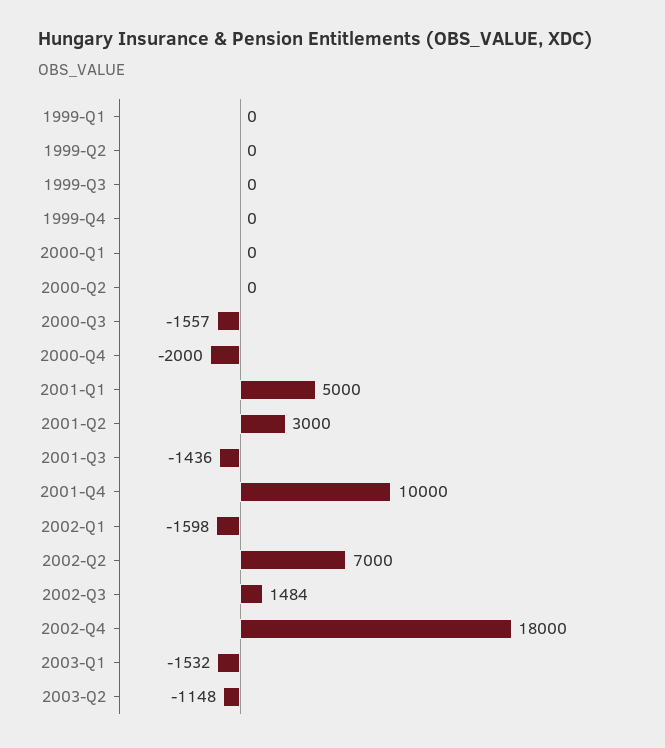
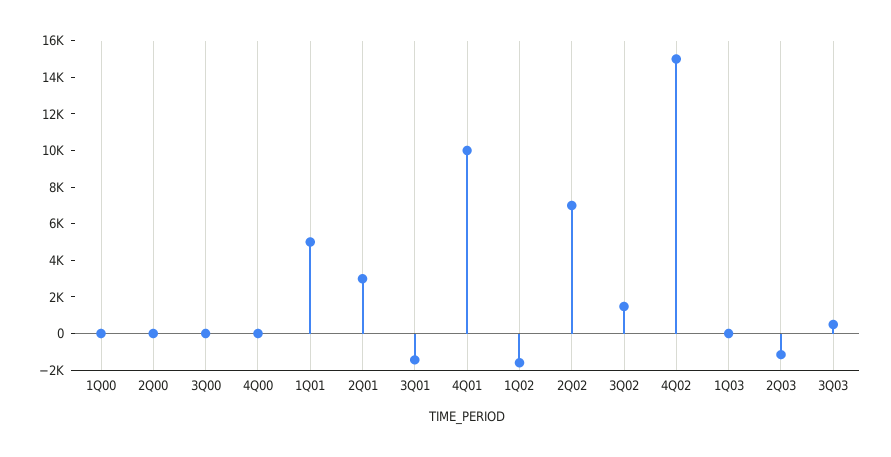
1999-Q1: 0 -> none
1999-Q2: 0 -> none
1999-Q3: 0 -> none
1999-Q4: 0 -> none
2000-Q3: -1557 -> 0
2000-Q4: -2000 -> 0
2002-Q4: 18000 -> 15000
2003-Q1: -1532 -> 0
3Q03: none -> 500

